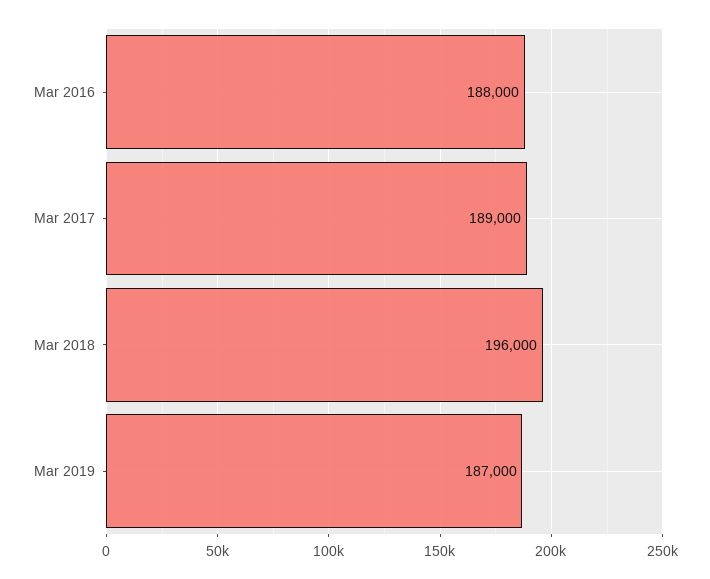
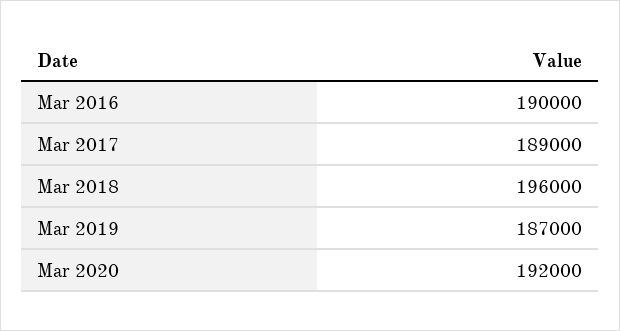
Mar 2016: 188000 -> 190000
Mar 2020: none -> 192000

